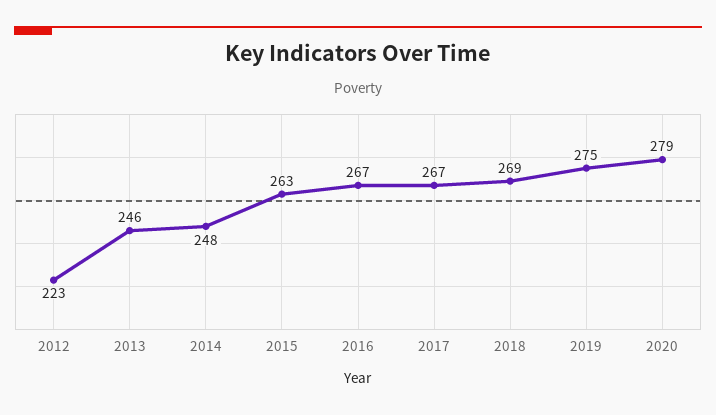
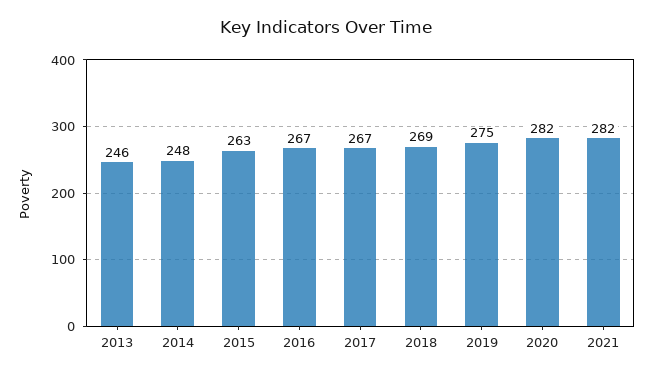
2012: 223 -> none
2020: 279 -> 282
2021: none -> 282

